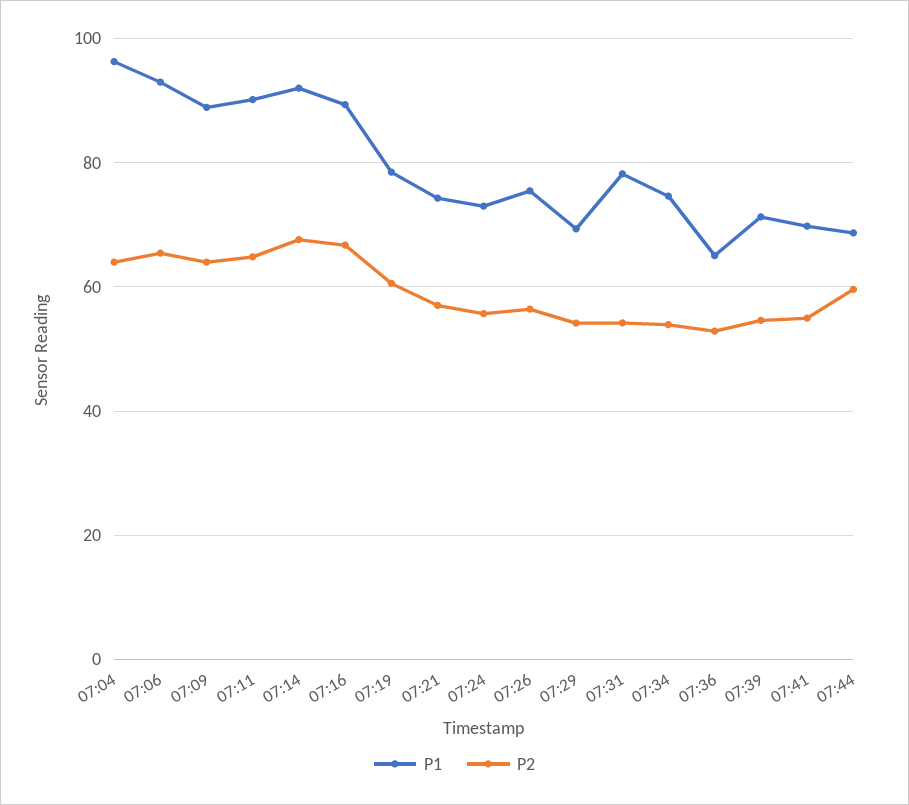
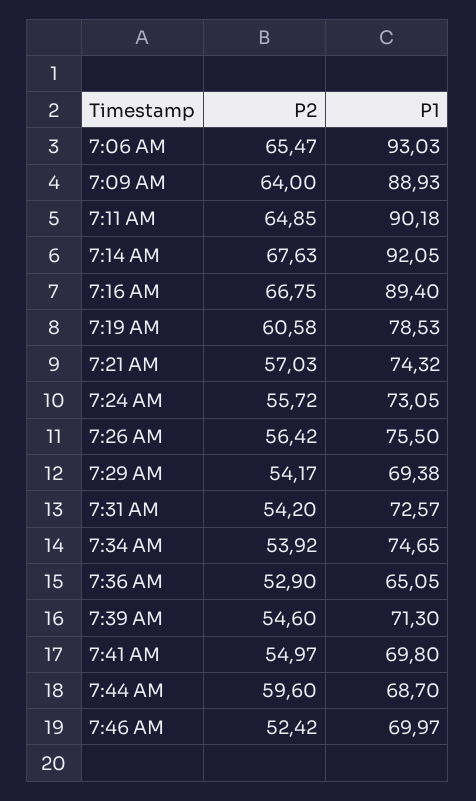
P1, 07:04: 96 -> none
P2, 07:04: 64 -> none
P1, 07:31: 78 -> 72.57
P2, 7:46 AM: none -> 52.42
P1, 7:46 AM: none -> 69.97

